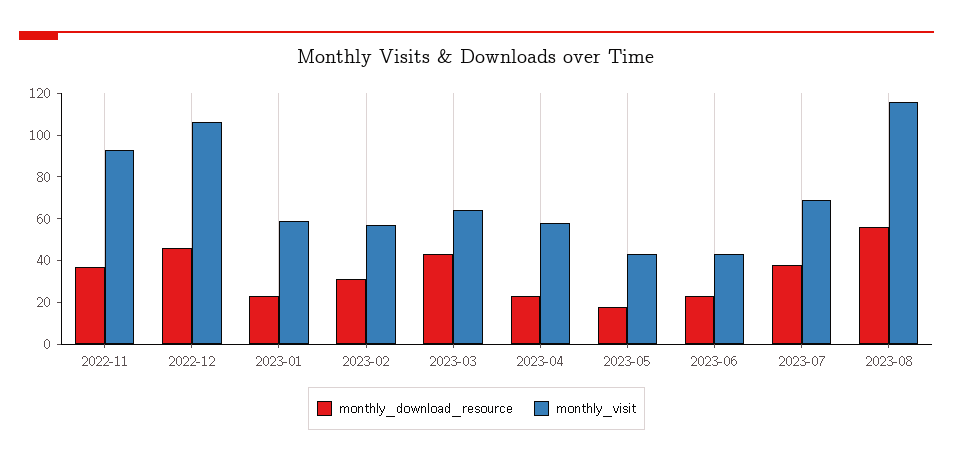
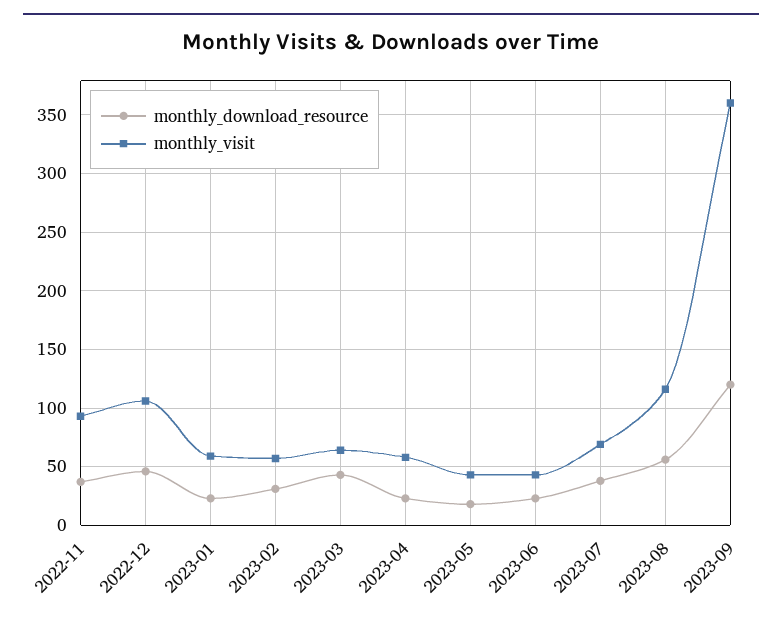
monthly_download_resource, 2023-09: none -> 120
monthly_visit, 2023-09: none -> 360

